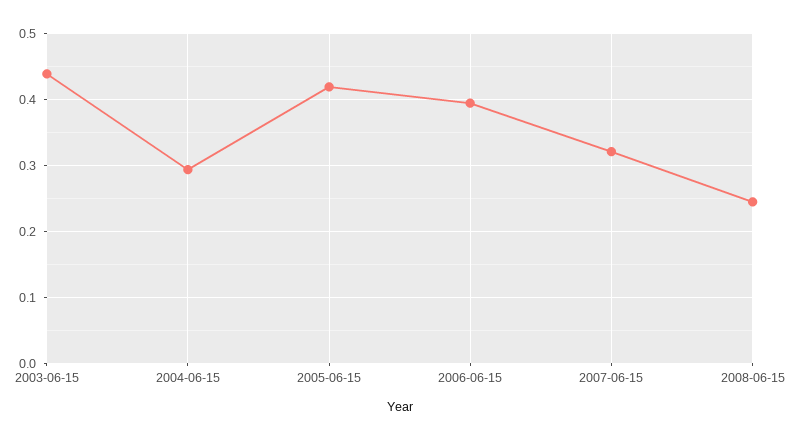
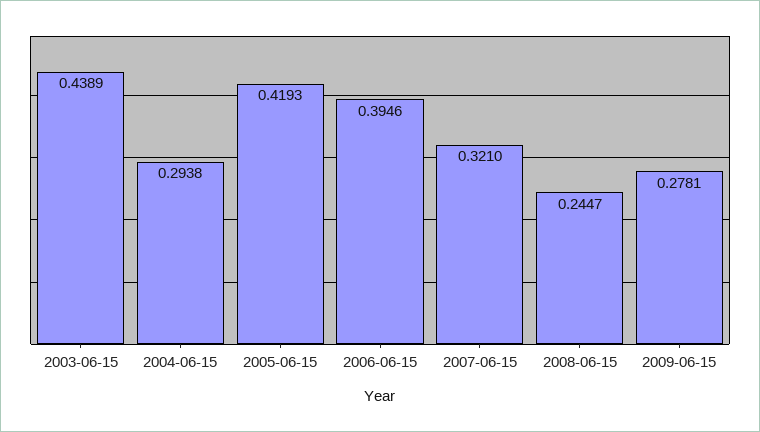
2009-06-15: none -> 0.2781

